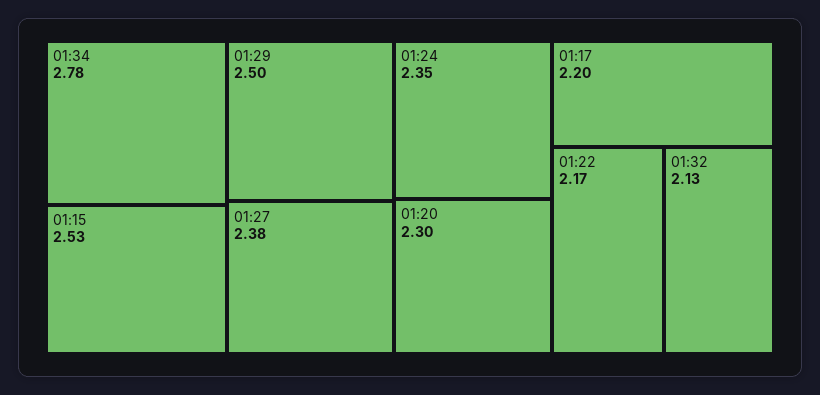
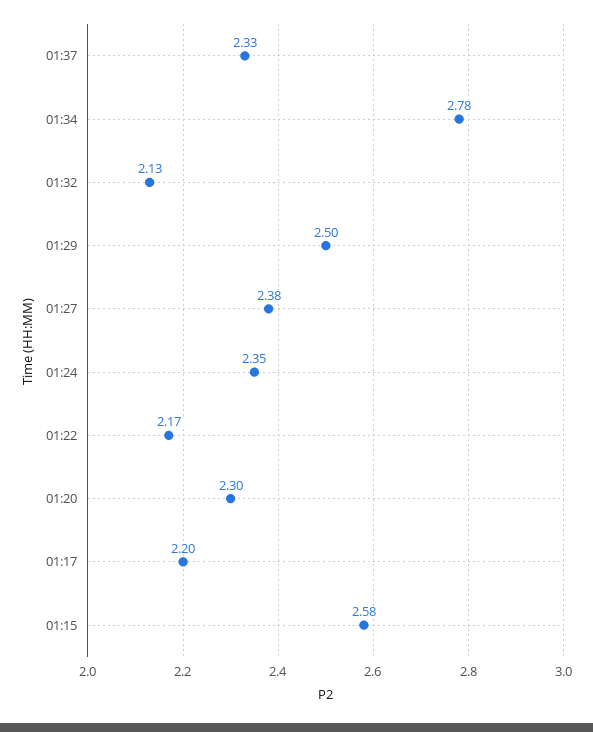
01:15: 2.53 -> 2.58
01:37: none -> 2.33

